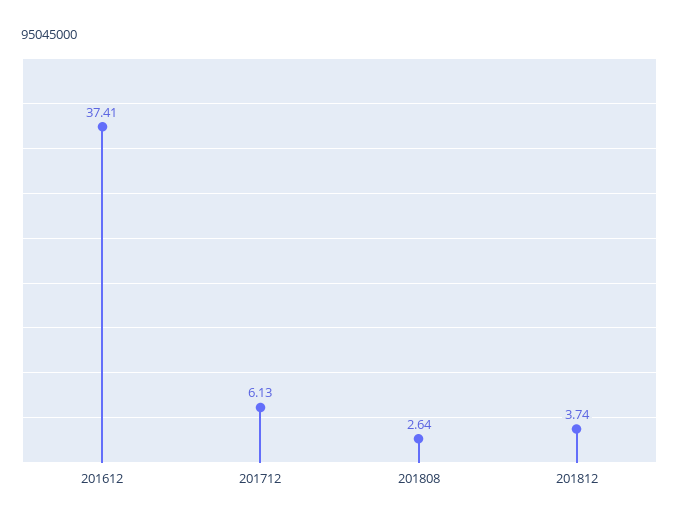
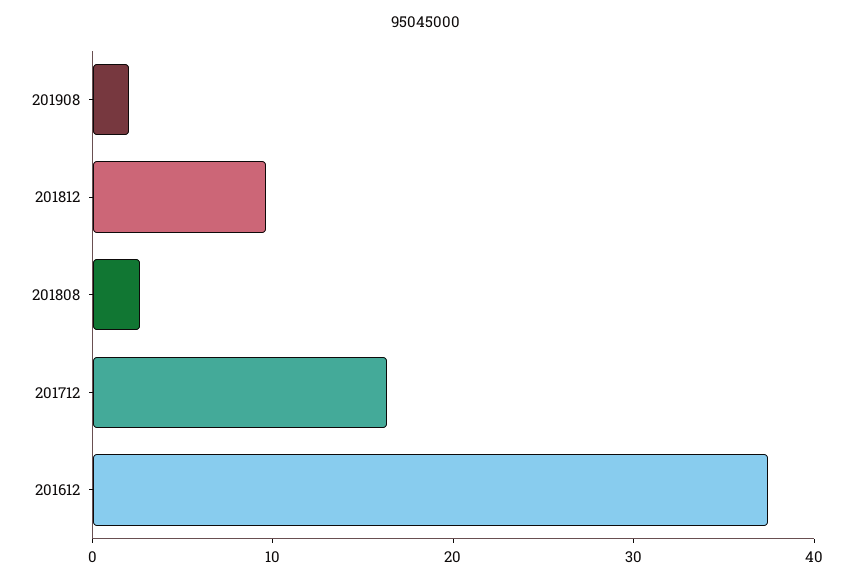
201712: 6.13 -> 16
201812: 3.74 -> 10
201908: none -> 2

